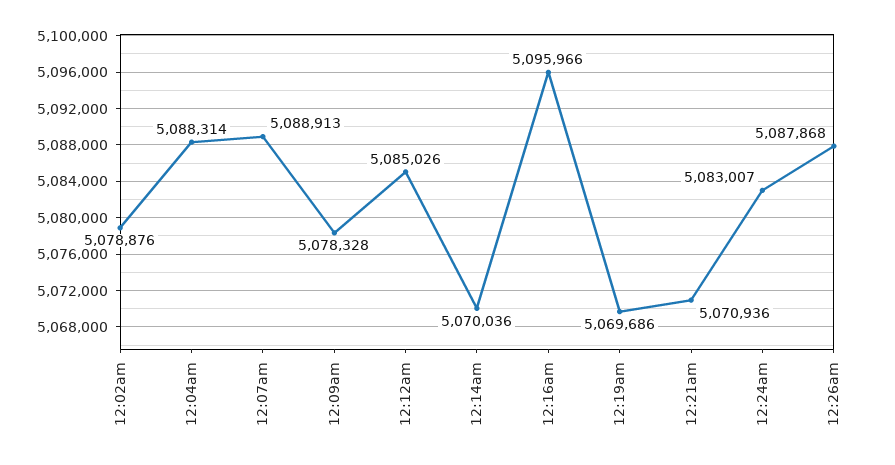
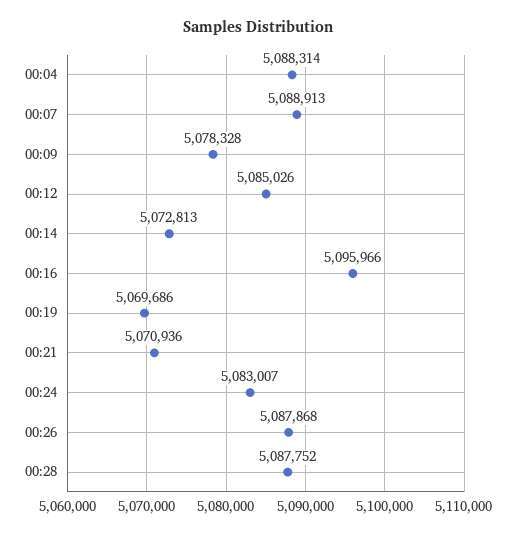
12:02am: 5078876 -> none
12:14am: 5070036 -> 5072813
00:28: none -> 5087752

